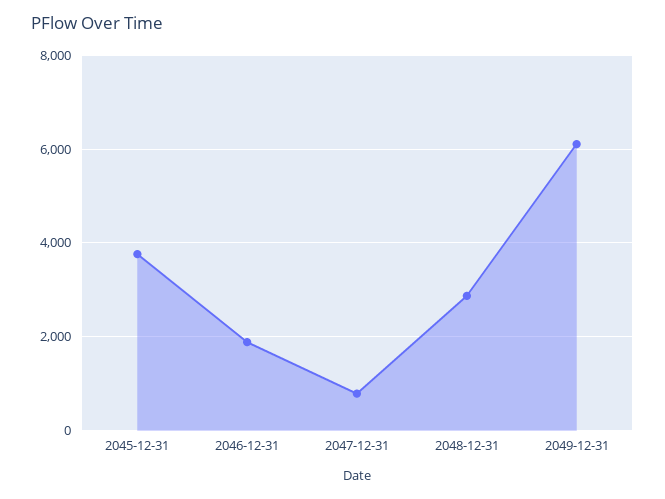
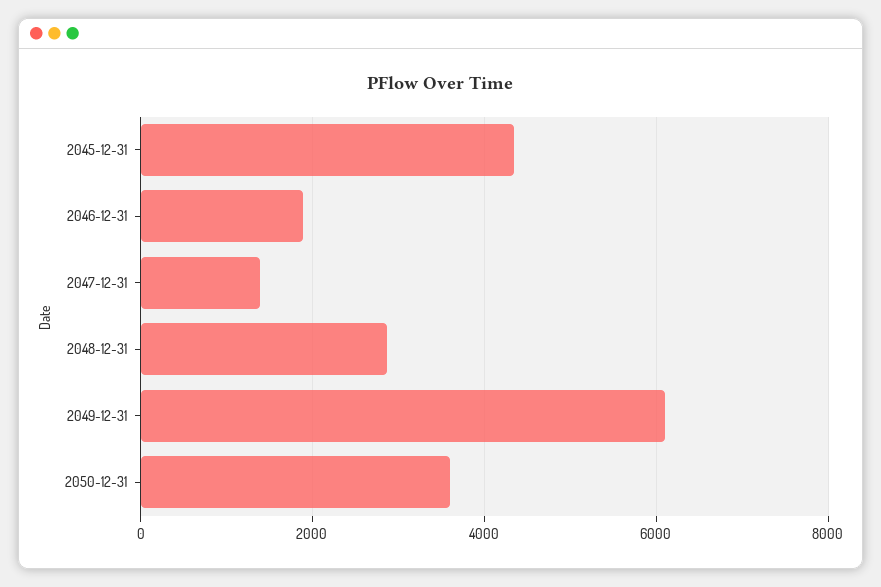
2045-12-31: 3800 -> 4400
2047-12-31: 800 -> 1400
2050-12-31: none -> 3600

